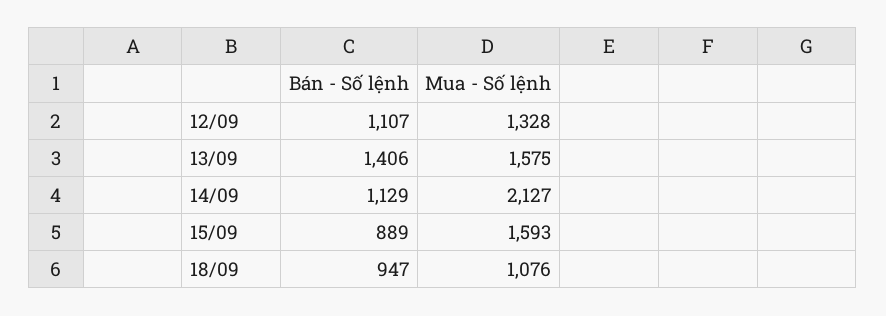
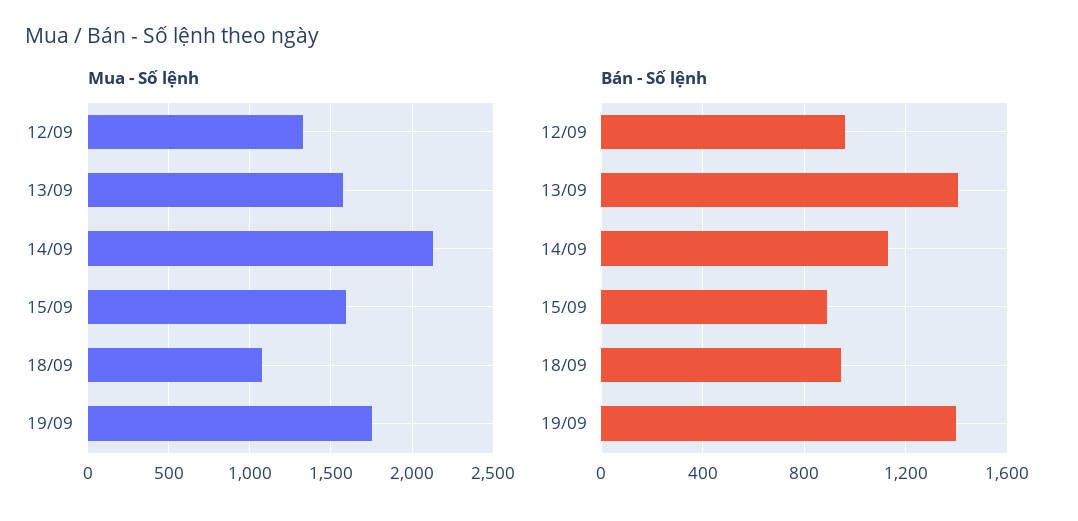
Bán - Số lệnh, 12/09: 1107 -> 950
Mua - Số lệnh, 19/09: none -> 1750
Bán - Số lệnh, 19/09: none -> 1400

